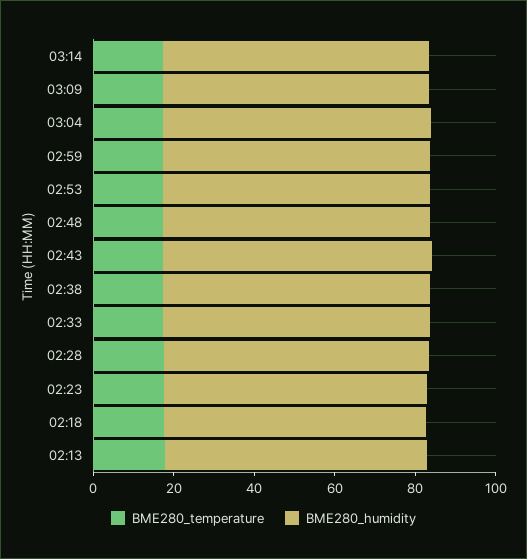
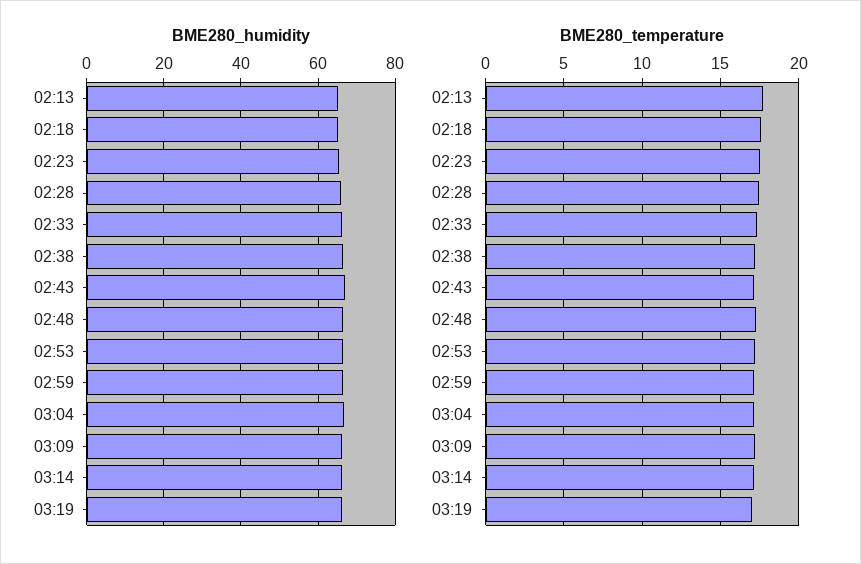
BME280_humidity, 03:19: none -> 66
BME280_temperature, 03:19: none -> 17

